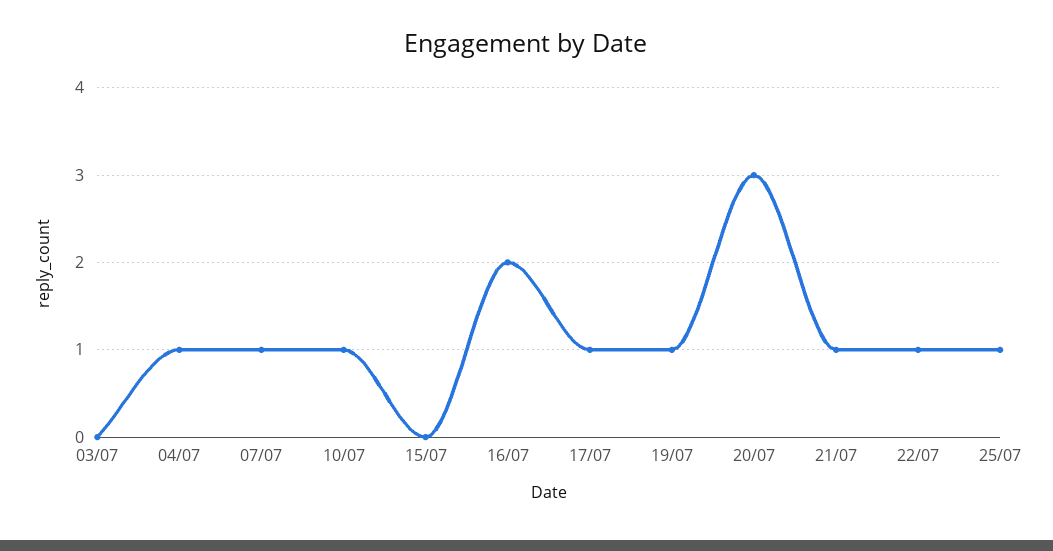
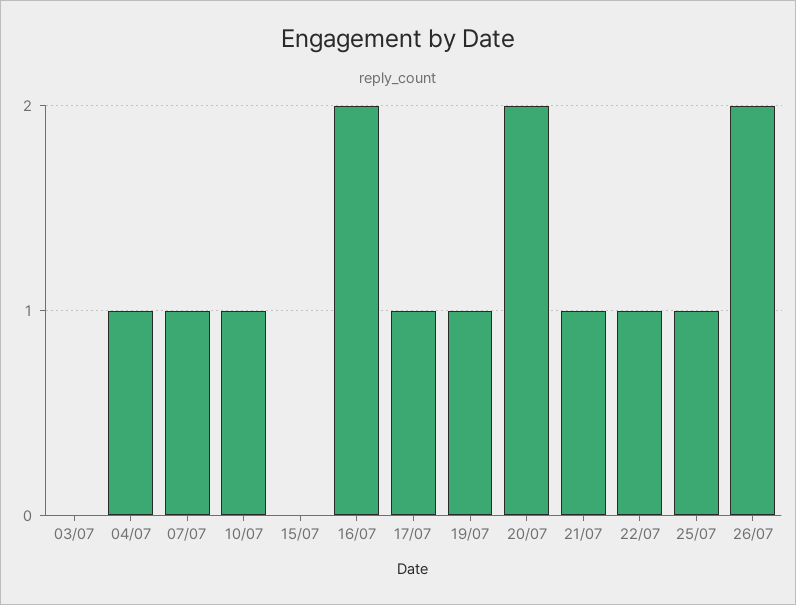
20/07: 3 -> 2
26/07: none -> 2

